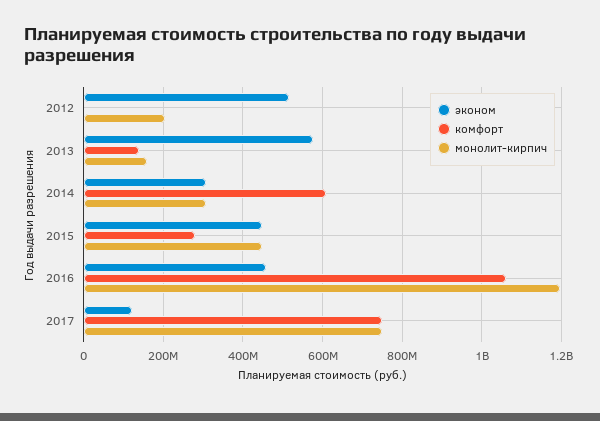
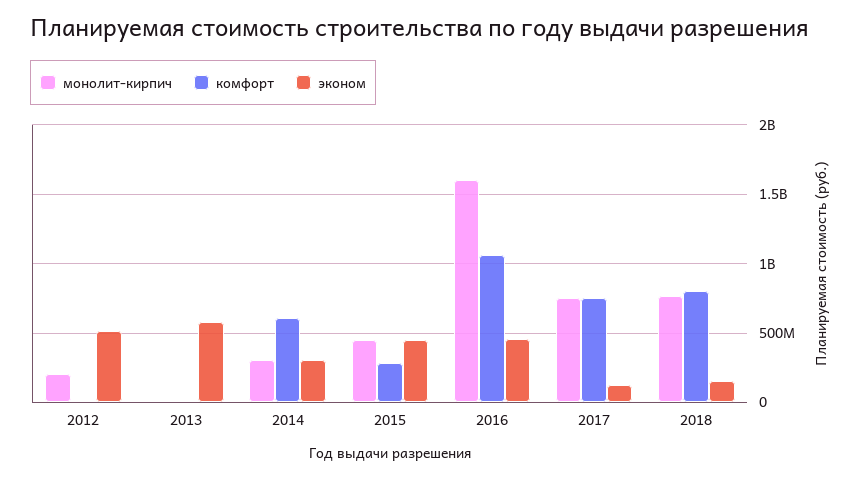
комфорт, 2013: 140000000 -> 0
монолит-кирпич, 2013: 160000000 -> 0
монолит-кирпич, 2016: 1200000000 -> 1600000000
монолит-кирпич, 2018: none -> 750000000
комфорт, 2018: none -> 800000000
эконом, 2018: none -> 150000000

